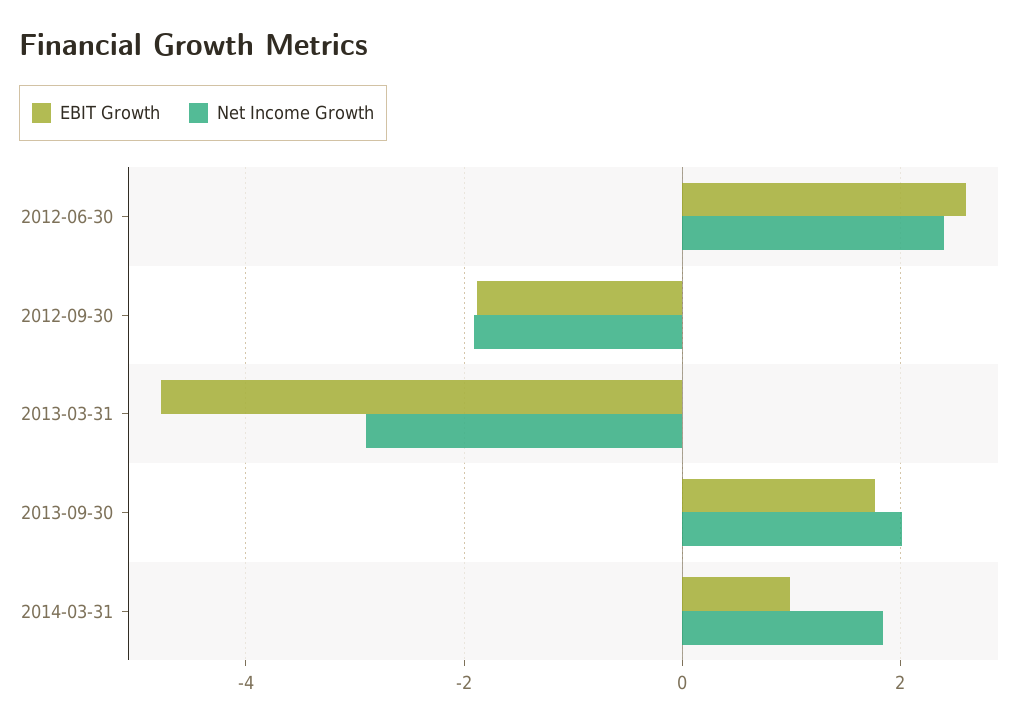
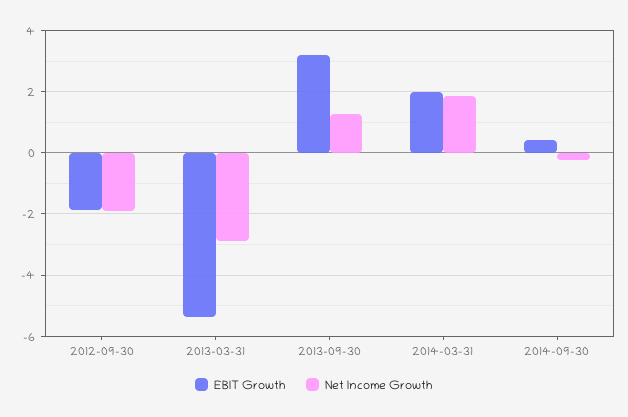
EBIT Growth, 2012-06-30: 2.6 -> none
Net Income Growth, 2012-06-30: 2.4 -> none
EBIT Growth, 2013-03-31: -4.8 -> -5.4
EBIT Growth, 2013-09-30: 1.8 -> 3.2
Net Income Growth, 2013-09-30: 2 -> 1.2
EBIT Growth, 2014-03-31: 1 -> 2
EBIT Growth, 2014-09-30: none -> 0.4
Net Income Growth, 2014-09-30: none -> -0.2

